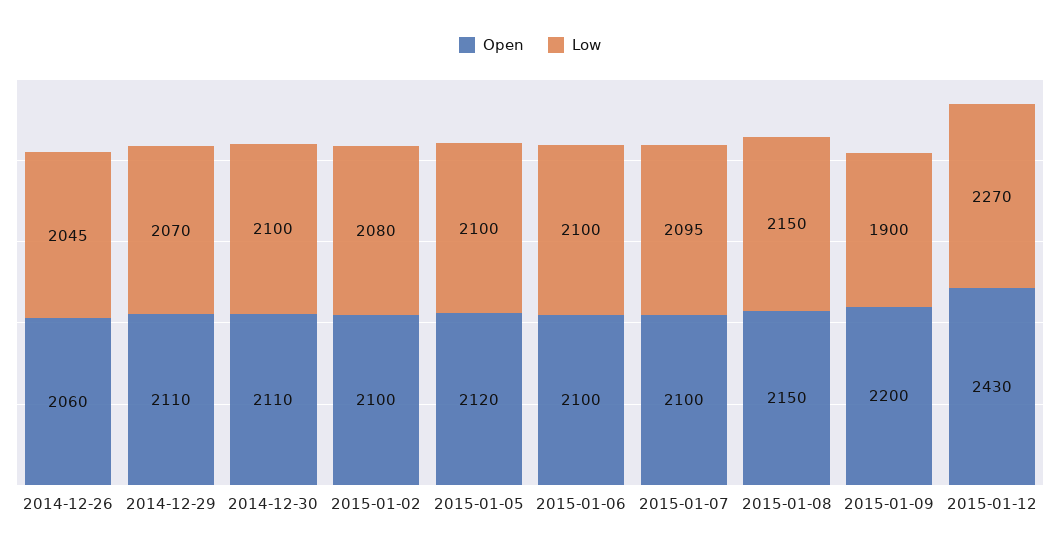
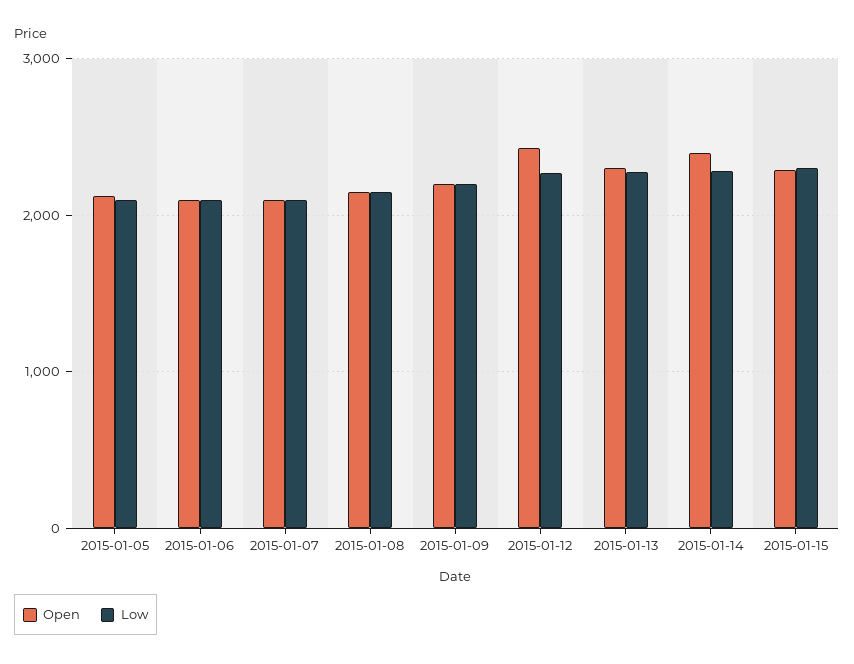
Open, 2014-12-26: 2060 -> none
Low, 2014-12-26: 2045 -> none
Open, 2014-12-29: 2110 -> none
Low, 2014-12-29: 2070 -> none
Open, 2014-12-30: 2110 -> none
Low, 2014-12-30: 2100 -> none
Open, 2015-01-02: 2100 -> none
Low, 2015-01-02: 2080 -> none
Low, 2015-01-09: 1900 -> 2200
Open, 2015-01-13: none -> 2300
Low, 2015-01-13: none -> 2300
Open, 2015-01-14: none -> 2400
Low, 2015-01-14: none -> 2300
Open, 2015-01-15: none -> 2300
Low, 2015-01-15: none -> 2300

